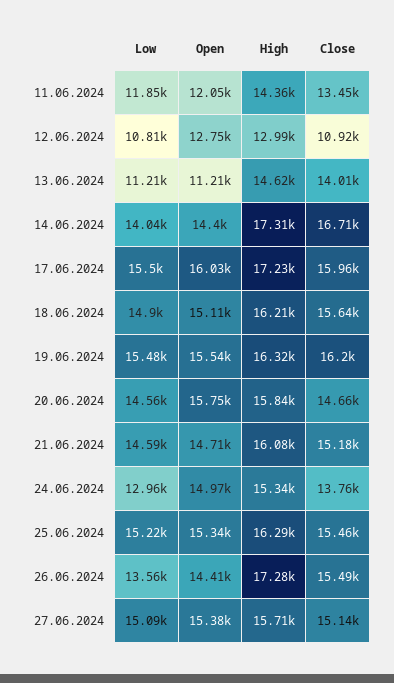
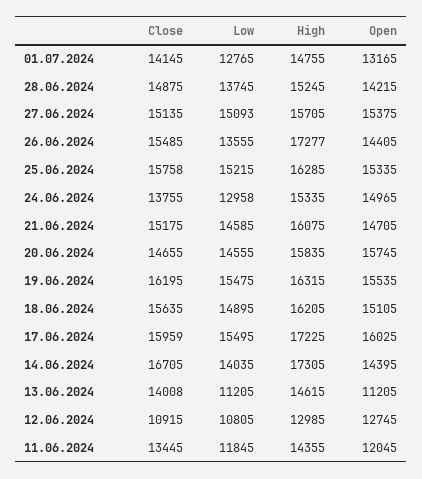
Close, 25.06.2024: 15460 -> 15758
Close, 01.07.2024: none -> 14145
Low, 01.07.2024: none -> 12765
High, 01.07.2024: none -> 14755
Open, 01.07.2024: none -> 13165
Close, 28.06.2024: none -> 14875
Low, 28.06.2024: none -> 13745
High, 28.06.2024: none -> 15245
Open, 28.06.2024: none -> 14215

